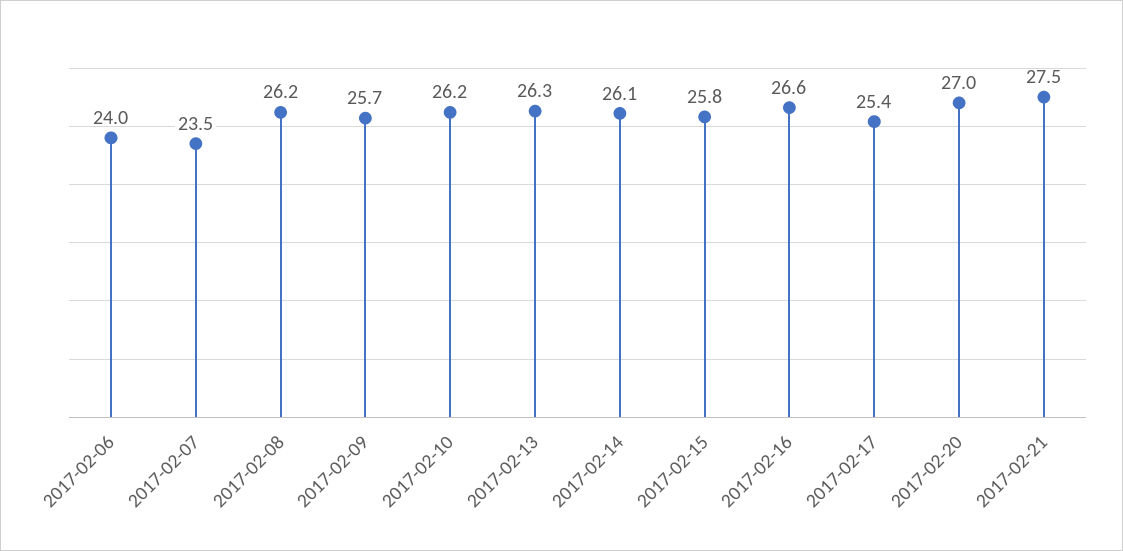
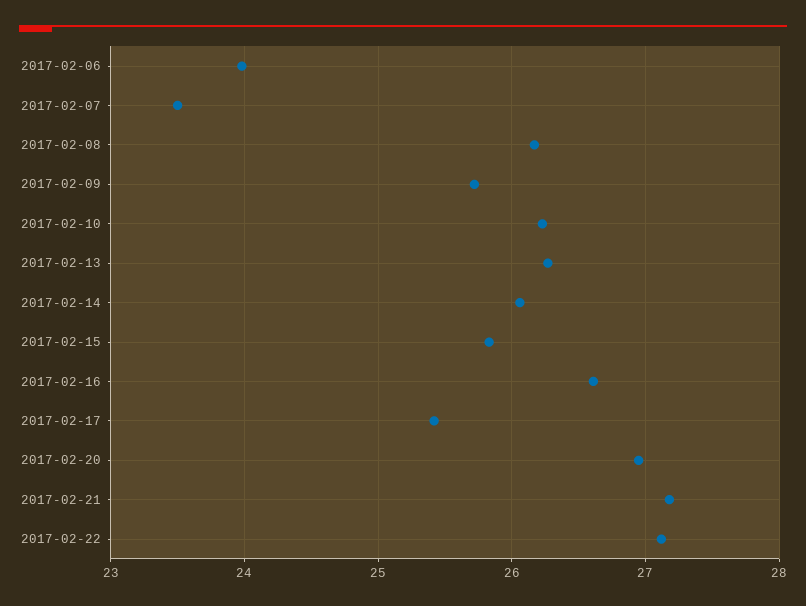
2017-02-21: 27.5 -> 27.2
2017-02-22: none -> 27.1

